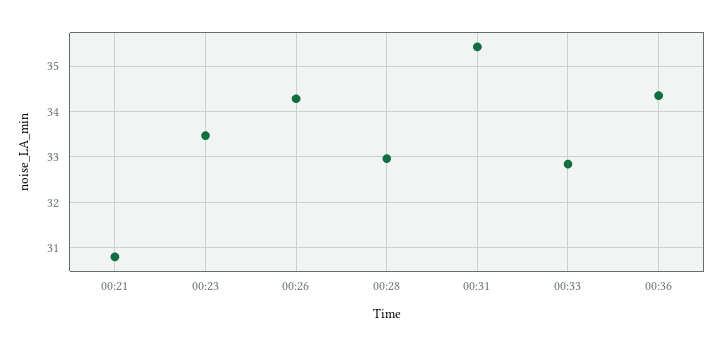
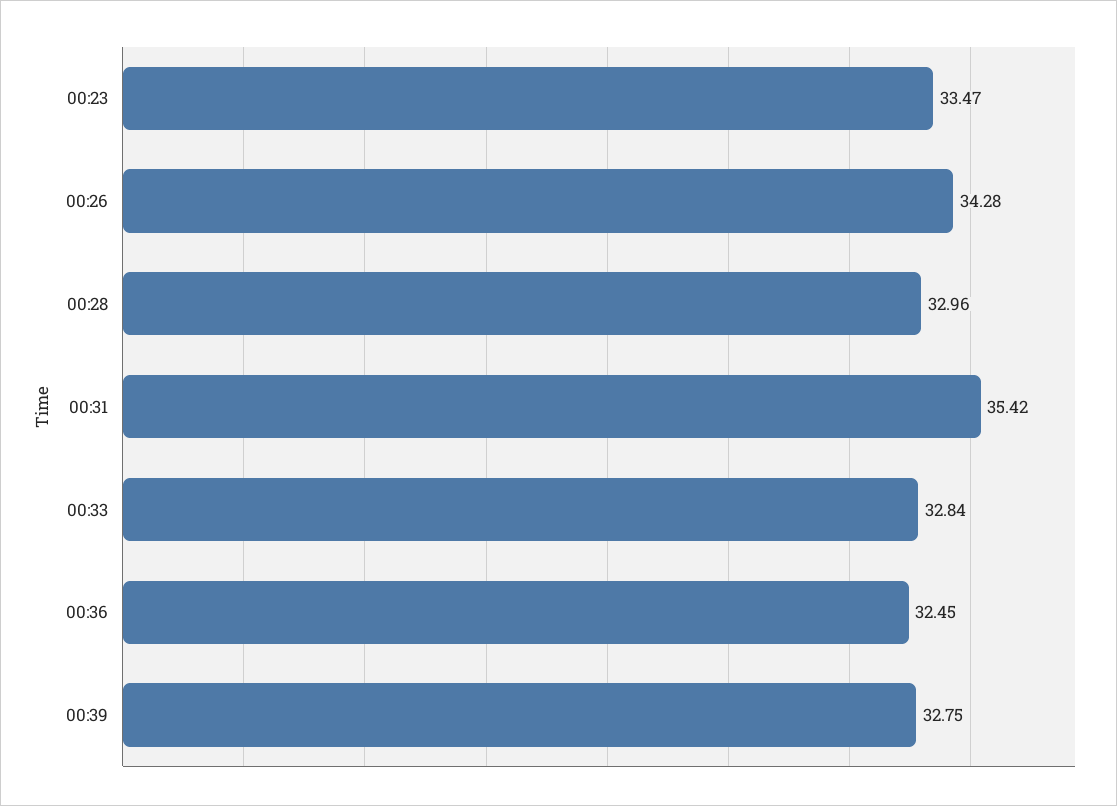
00:21: 30.8 -> none
00:36: 34.4 -> 32.45
00:39: none -> 32.75

